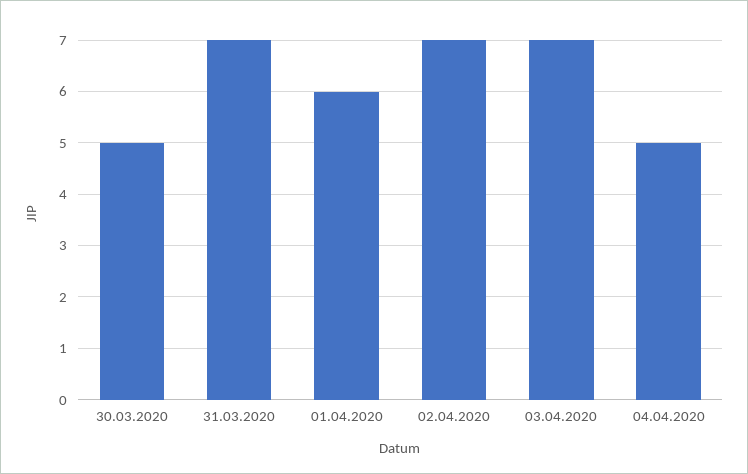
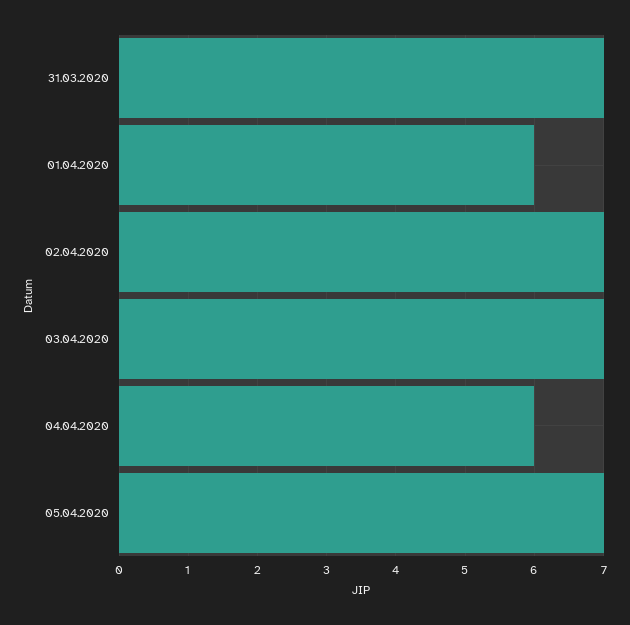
30.03.2020: 5 -> none
04.04.2020: 5 -> 6
05.04.2020: none -> 7

